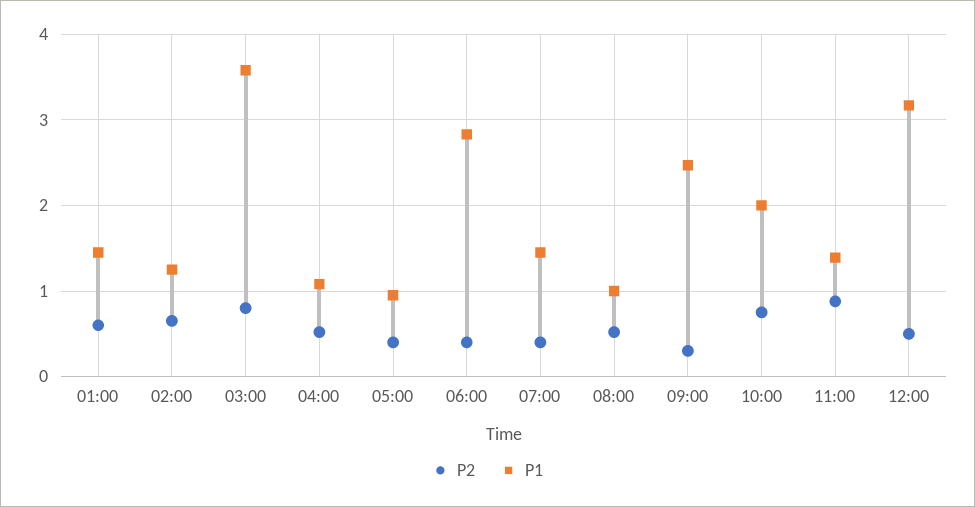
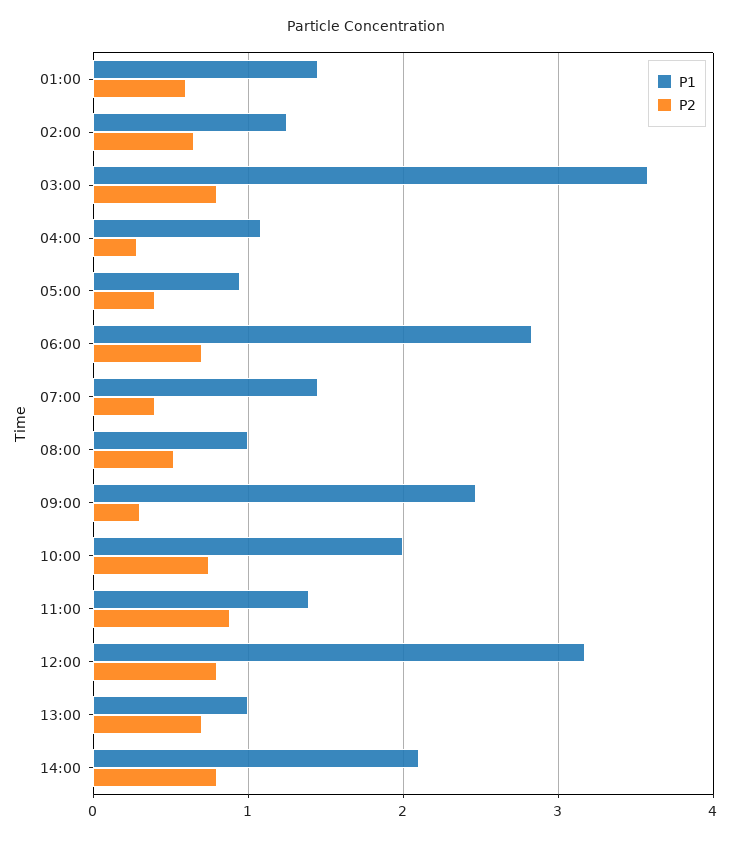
P2, 04:00: 0.5 -> 0.3
P2, 06:00: 0.4 -> 0.7
P2, 12:00: 0.5 -> 0.8
P1, 13:00: none -> 1
P2, 13:00: none -> 0.7
P1, 14:00: none -> 2.1
P2, 14:00: none -> 0.8

